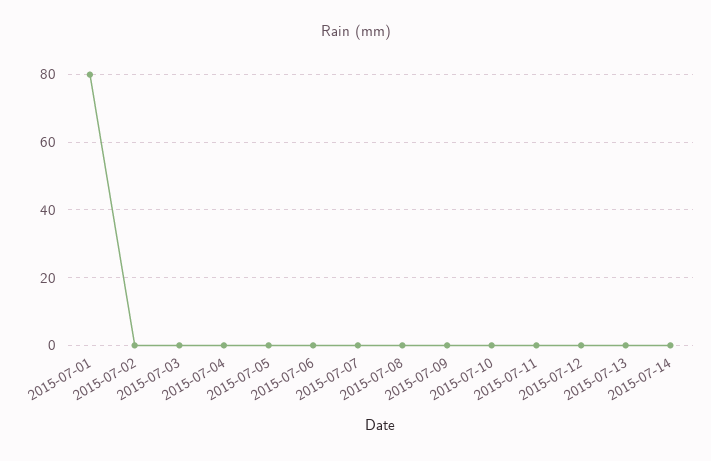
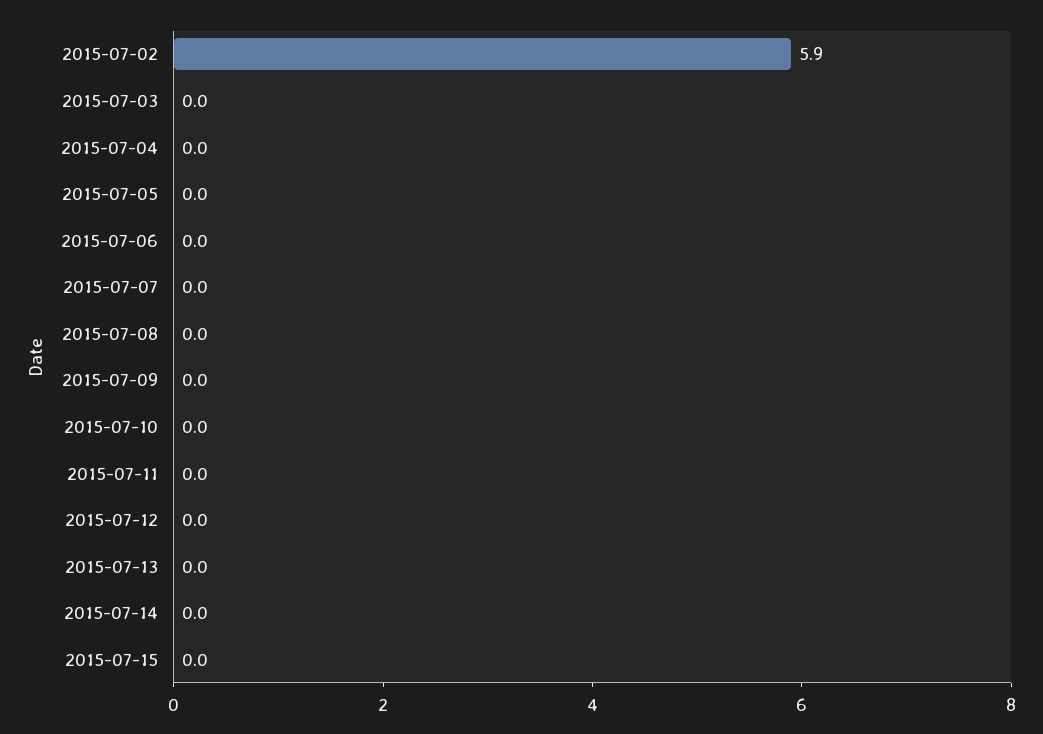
2015-07-01: 80 -> none
2015-07-02: 0 -> 5.9
2015-07-15: none -> 0

